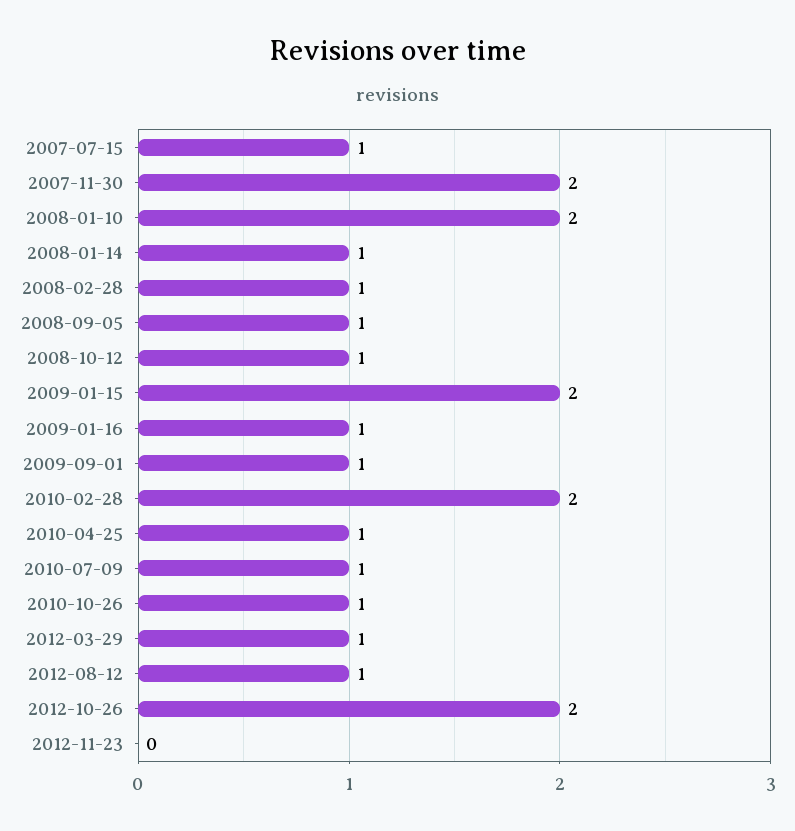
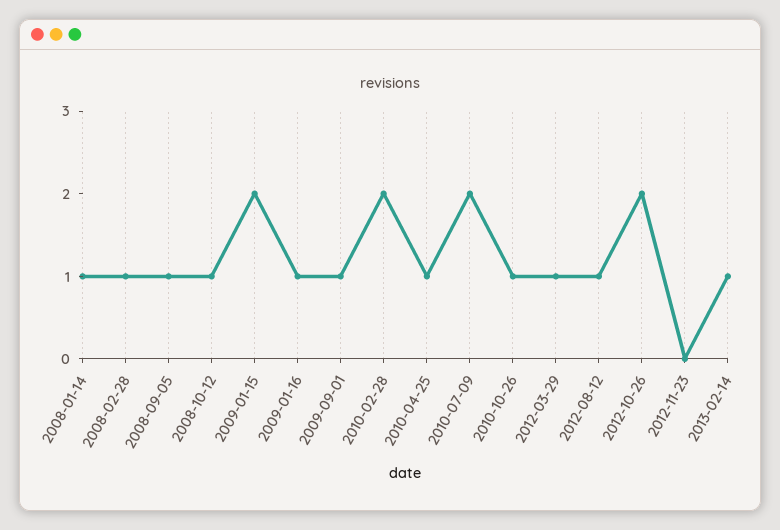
2007-07-15: 1 -> none
2007-11-30: 2 -> none
2008-01-10: 2 -> none
2010-07-09: 1 -> 2
2013-02-14: none -> 1

